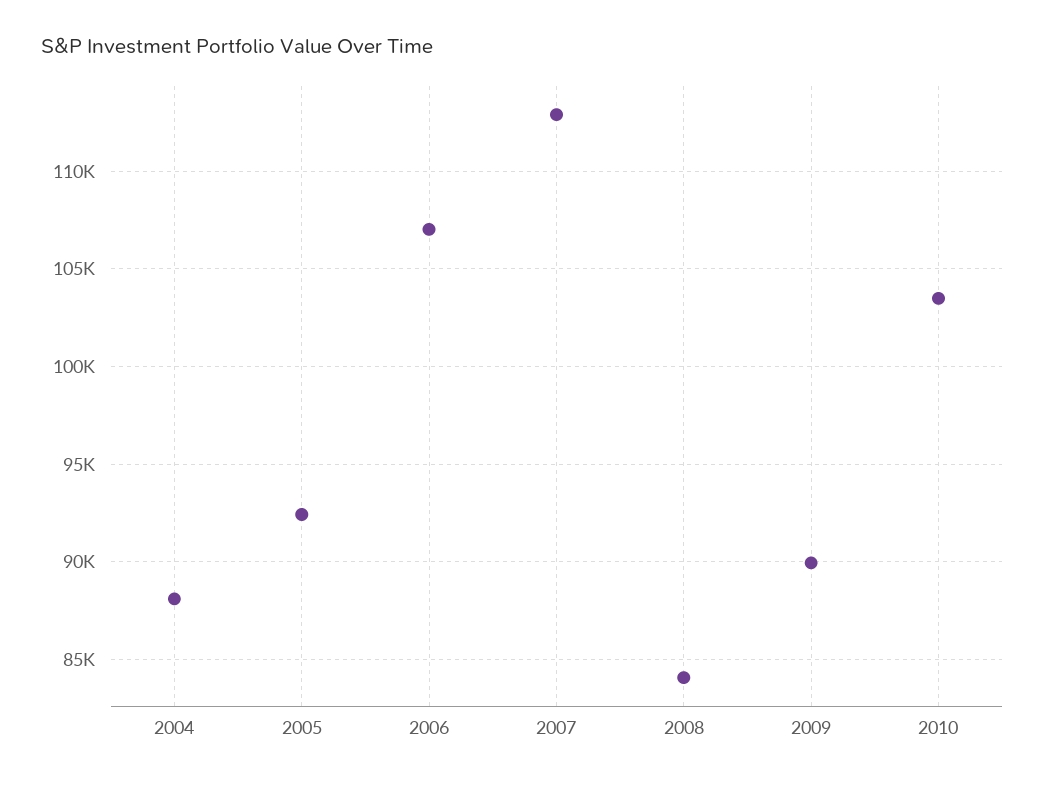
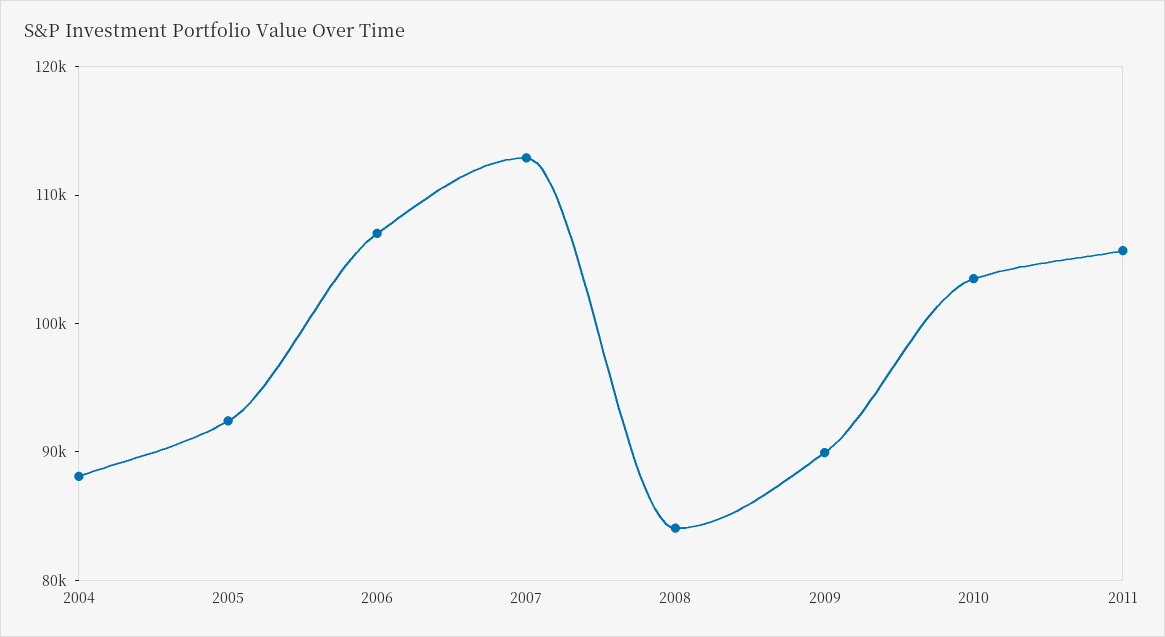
2011: none -> 106000

